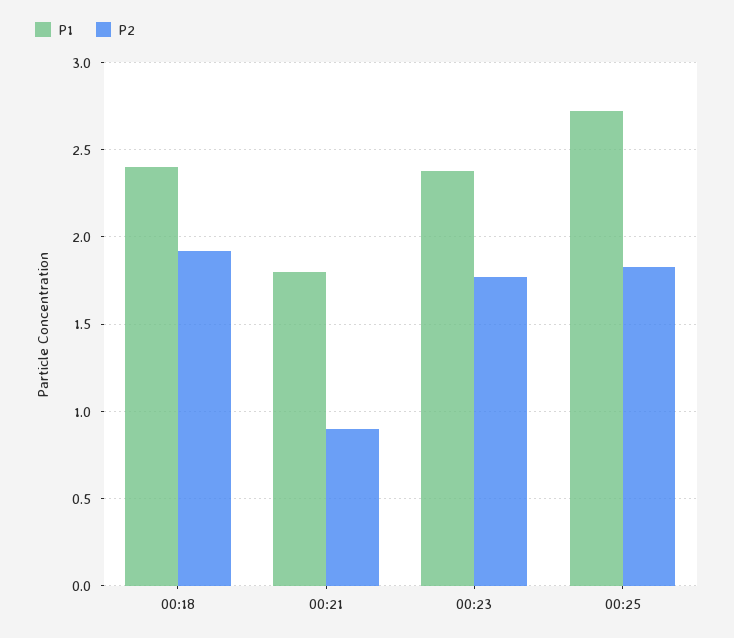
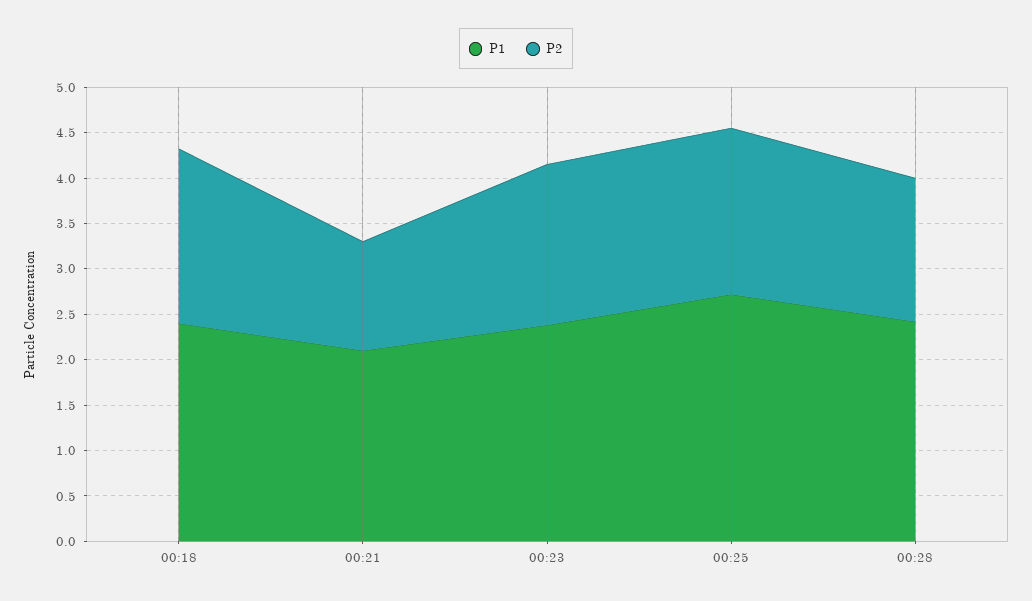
P1, 00:21: 1.8 -> 2.1
P2, 00:21: 0.9 -> 1.2
P1, 00:28: none -> 2.4
P2, 00:28: none -> 1.6

